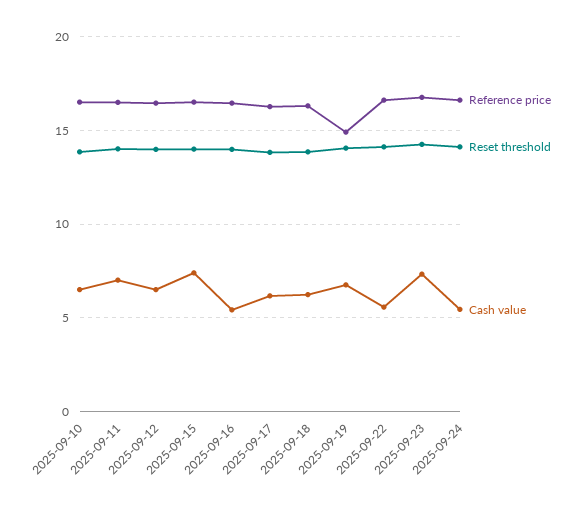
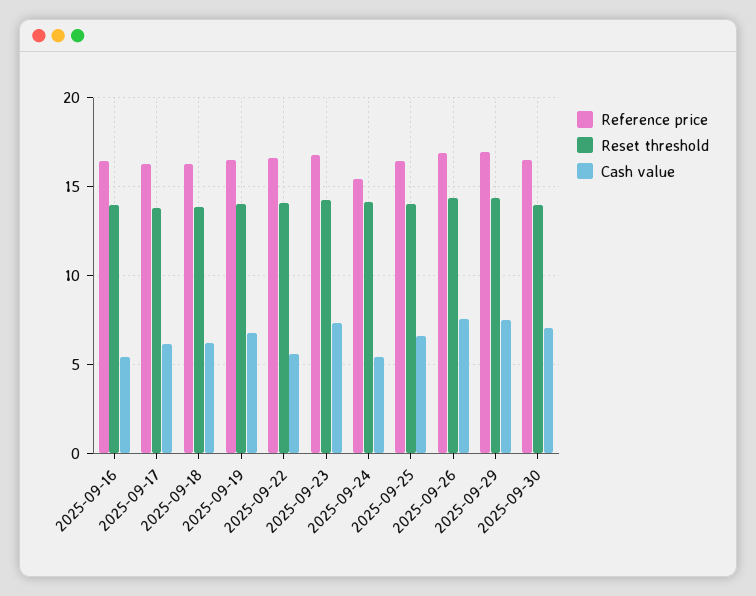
Reference price, 2025-09-10: 16.5 -> none
Reset threshold, 2025-09-10: 14 -> none
Cash value, 2025-09-10: 6.5 -> none
Reference price, 2025-09-11: 16.5 -> none
Reset threshold, 2025-09-11: 14 -> none
Cash value, 2025-09-11: 7 -> none
Reference price, 2025-09-12: 16.5 -> none
Reset threshold, 2025-09-12: 14 -> none
Cash value, 2025-09-12: 6.5 -> none
Reference price, 2025-09-15: 16.5 -> none
Reset threshold, 2025-09-15: 14 -> none
Cash value, 2025-09-15: 7.5 -> none
Reference price, 2025-09-19: 15 -> 16.5
Reference price, 2025-09-24: 16.5 -> 15.5
Reference price, 2025-09-25: none -> 16.5
Reset threshold, 2025-09-25: none -> 14
Cash value, 2025-09-25: none -> 6.5
Reference price, 2025-09-26: none -> 17
Reset threshold, 2025-09-26: none -> 14.5
Cash value, 2025-09-26: none -> 7.5
Reference price, 2025-09-29: none -> 17
Reset threshold, 2025-09-29: none -> 14.5
Cash value, 2025-09-29: none -> 7.5
Reference price, 2025-09-30: none -> 16.5
Reset threshold, 2025-09-30: none -> 14
Cash value, 2025-09-30: none -> 7

